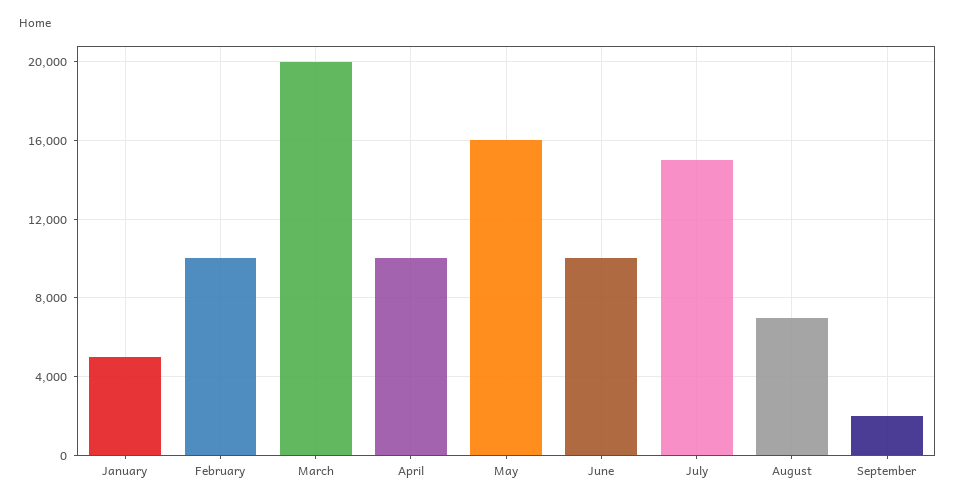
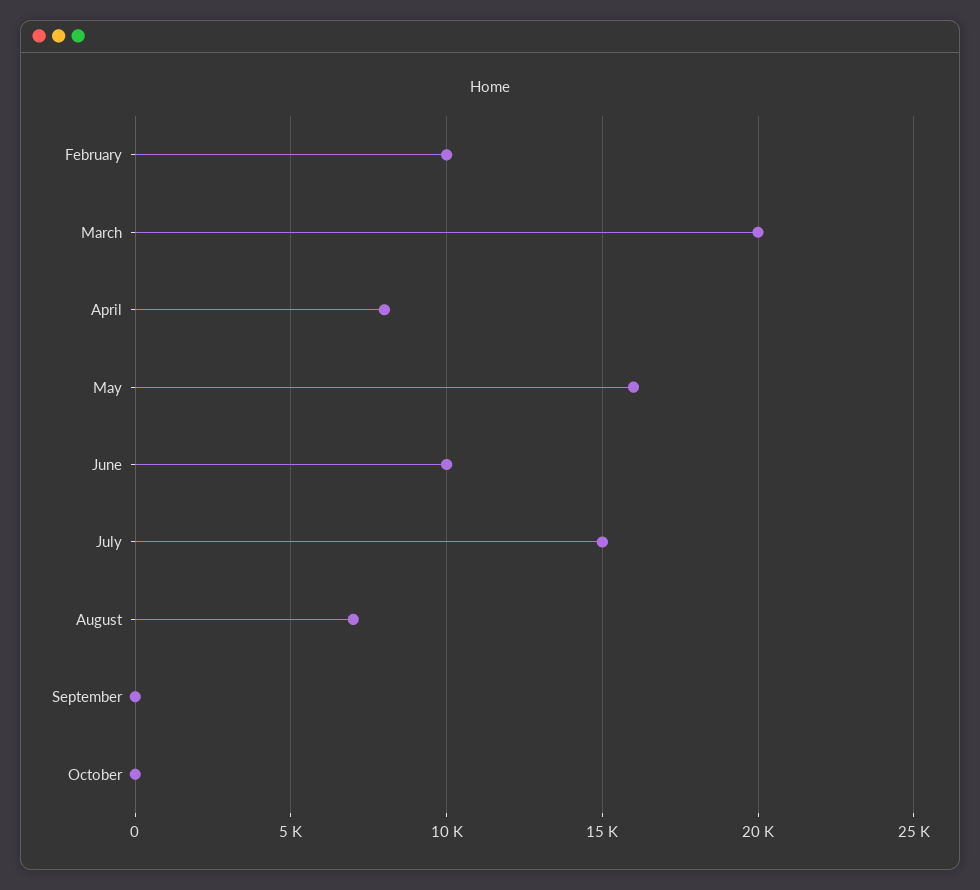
January: 5000 -> none
April: 10000 -> 8000
September: 2000 -> 0
October: none -> 0

